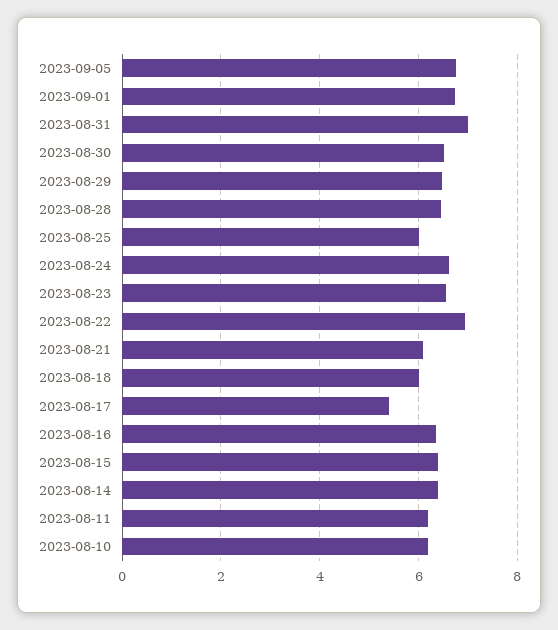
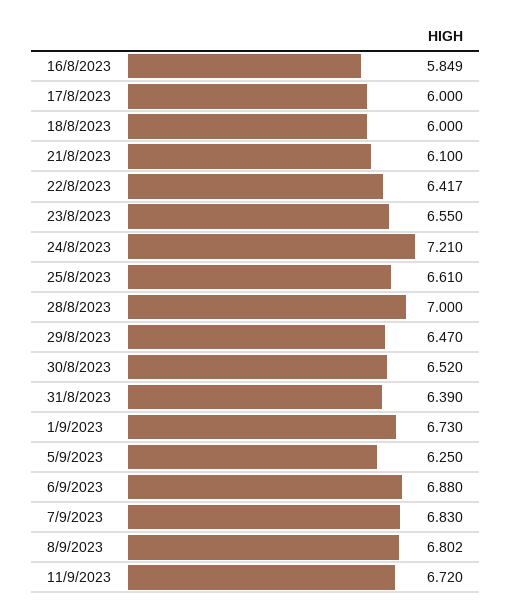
2023-09-05: 6.8 -> 6.25
2023-08-31: 7 -> 6.39
2023-08-28: 6.4 -> 7
2023-08-25: 6 -> 6.61
2023-08-24: 6.6 -> 7.21
2023-08-22: 7 -> 6.417
2023-08-17: 5.4 -> 6
2023-08-16: 6.4 -> 5.849
2023-08-15: 6.4 -> none
2023-08-14: 6.4 -> none
2023-08-11: 6.2 -> none
2023-08-10: 6.2 -> none
6/9/2023: none -> 6.88
7/9/2023: none -> 6.83
8/9/2023: none -> 6.802
11/9/2023: none -> 6.72

